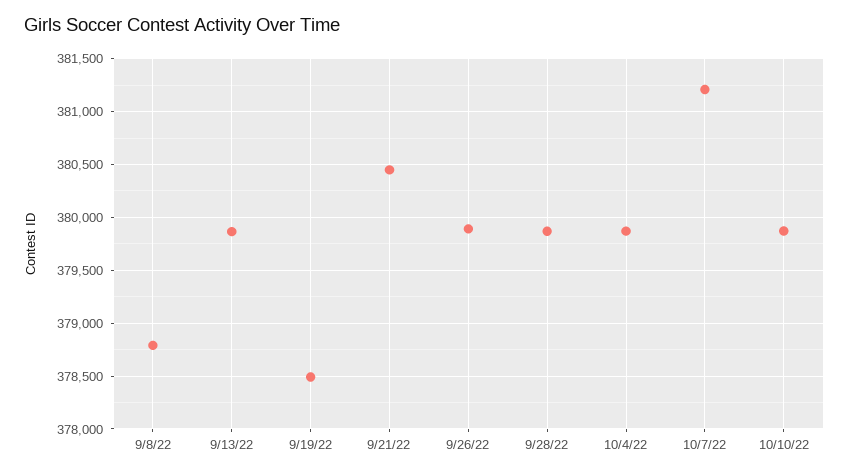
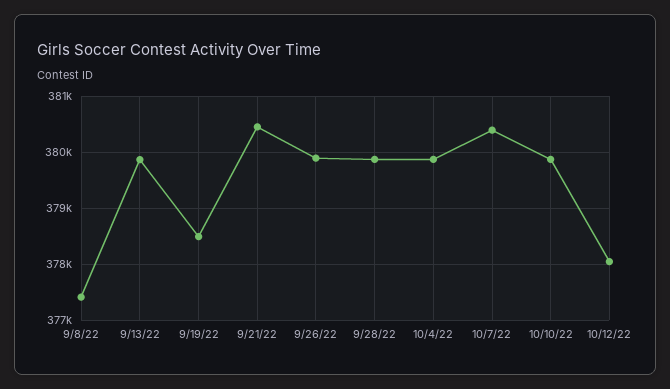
9/8/22: 378800 -> 377400
10/7/22: 381200 -> 380400
10/12/22: none -> 378000

